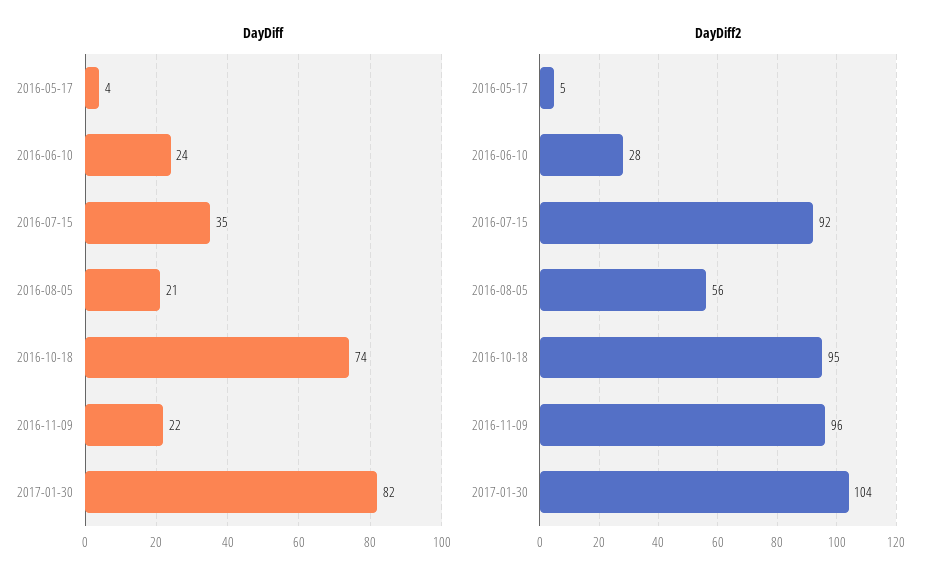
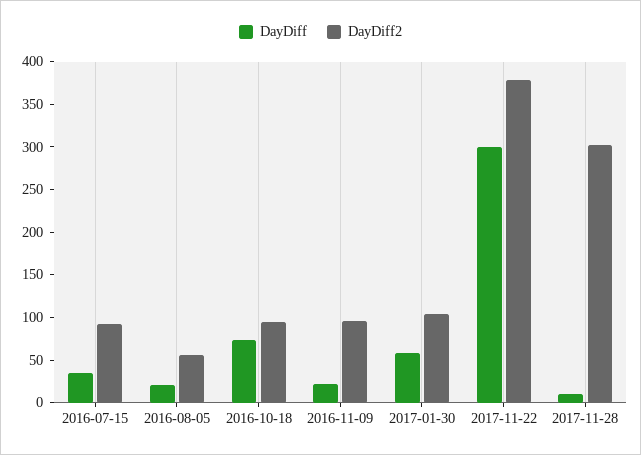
DayDiff, 2016-05-17: 4 -> none
DayDiff, 2016-06-10: 24 -> none
DayDiff, 2017-01-30: 82 -> 60
DayDiff2, 2016-05-17: 5 -> none
DayDiff2, 2016-06-10: 28 -> none
DayDiff, 2017-11-22: none -> 300
DayDiff2, 2017-11-22: none -> 380
DayDiff, 2017-11-28: none -> 10
DayDiff2, 2017-11-28: none -> 300

